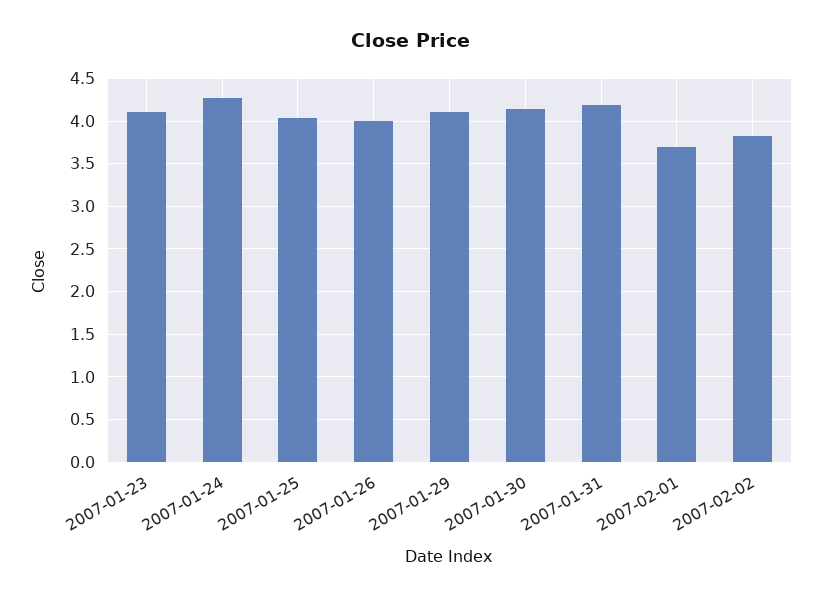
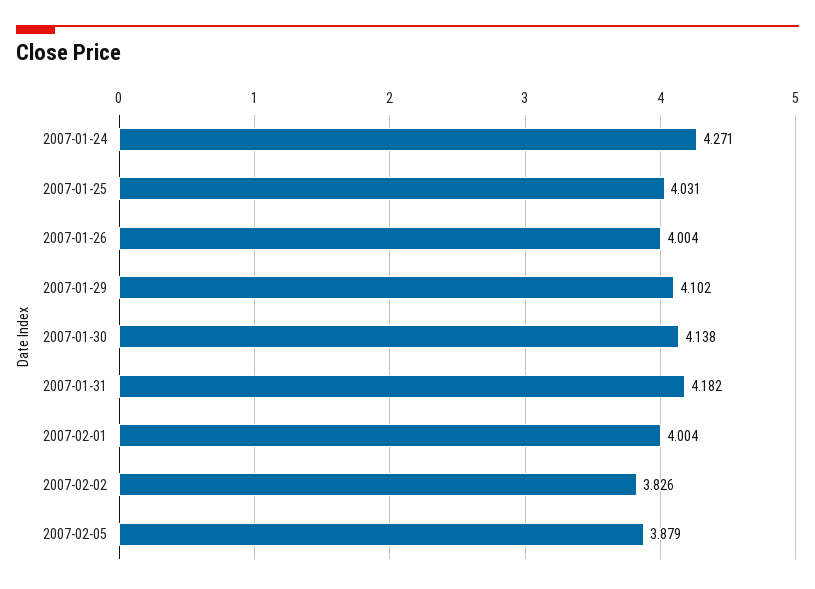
2007-01-23: 4.1 -> none
2007-02-01: 3.7 -> 4.004
2007-02-05: none -> 3.879

